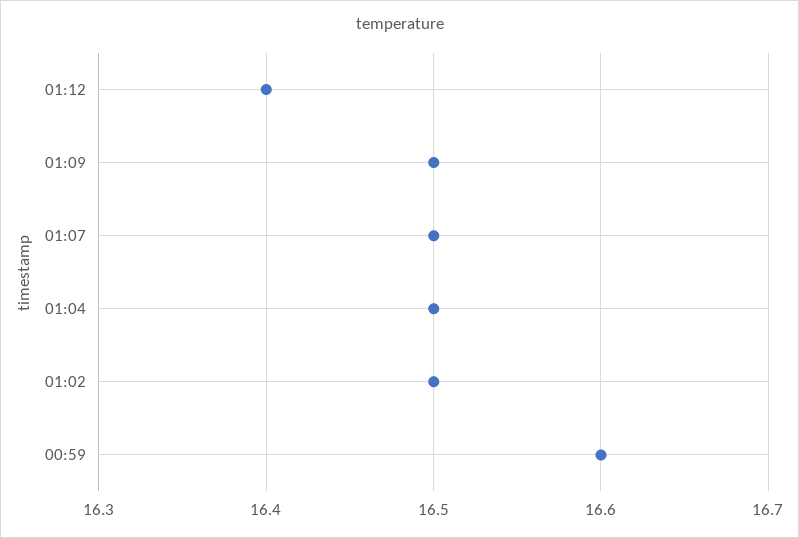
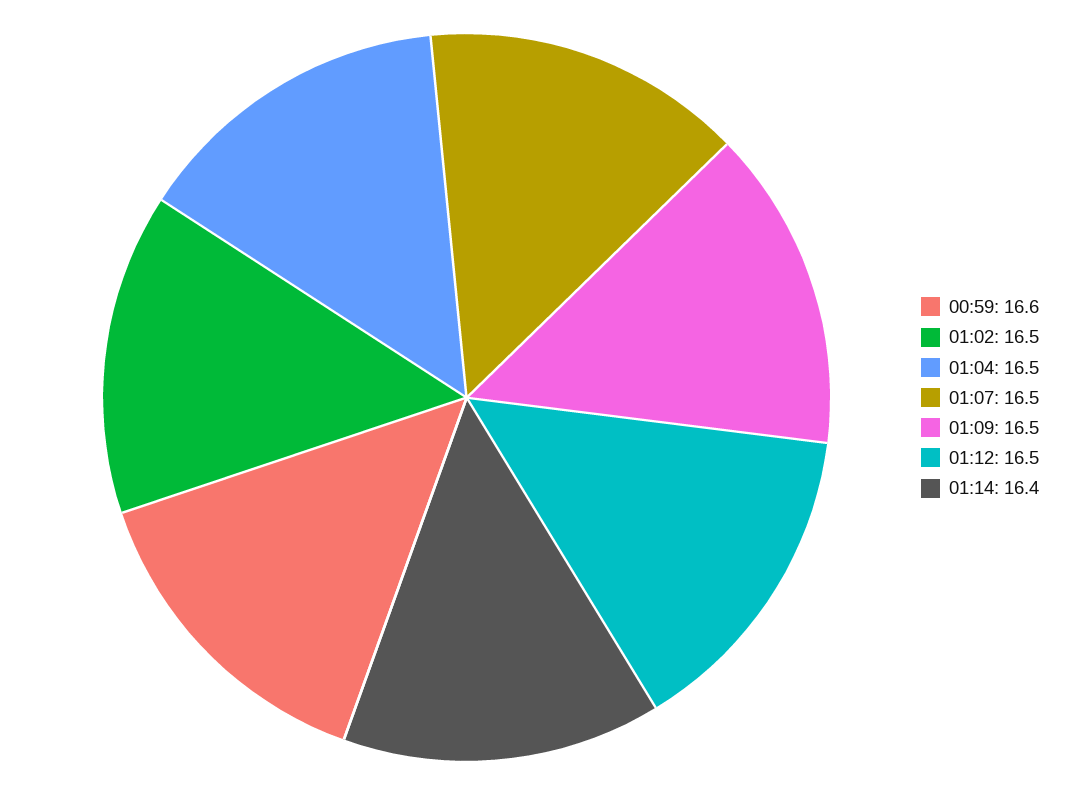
01:12: 16.4 -> 16.5
01:14: none -> 16.4

